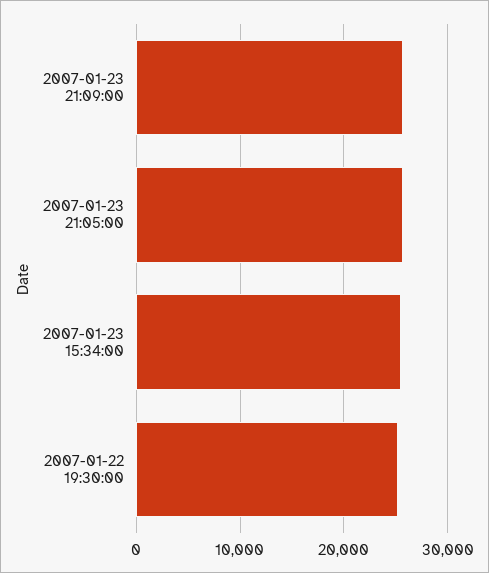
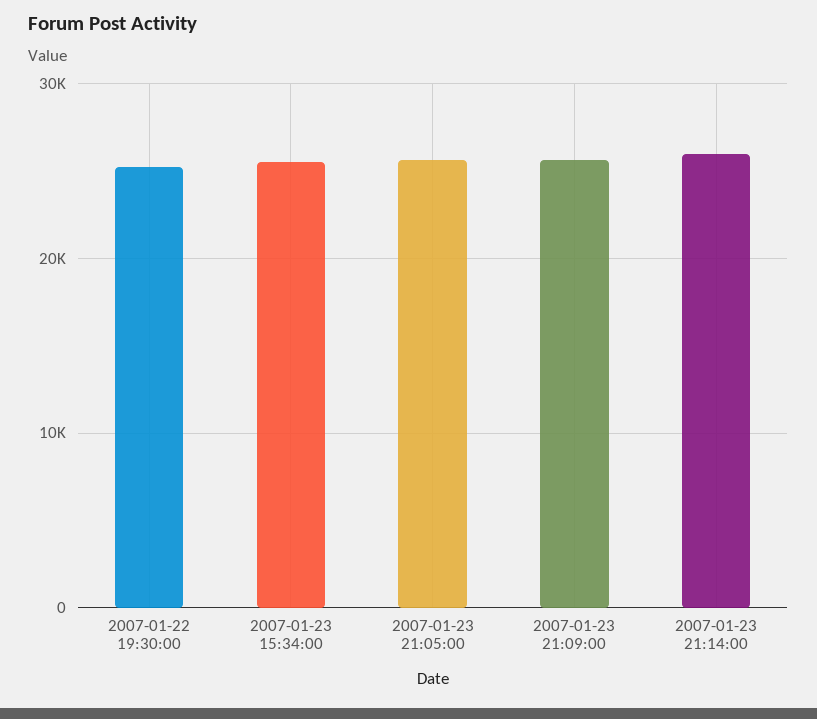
2007-01-23 21:14:00: none -> 26000

